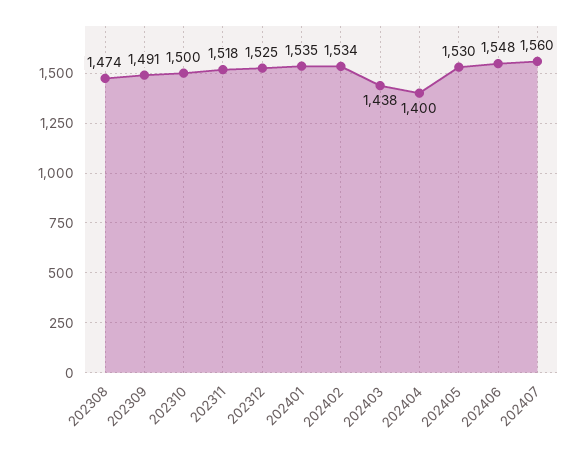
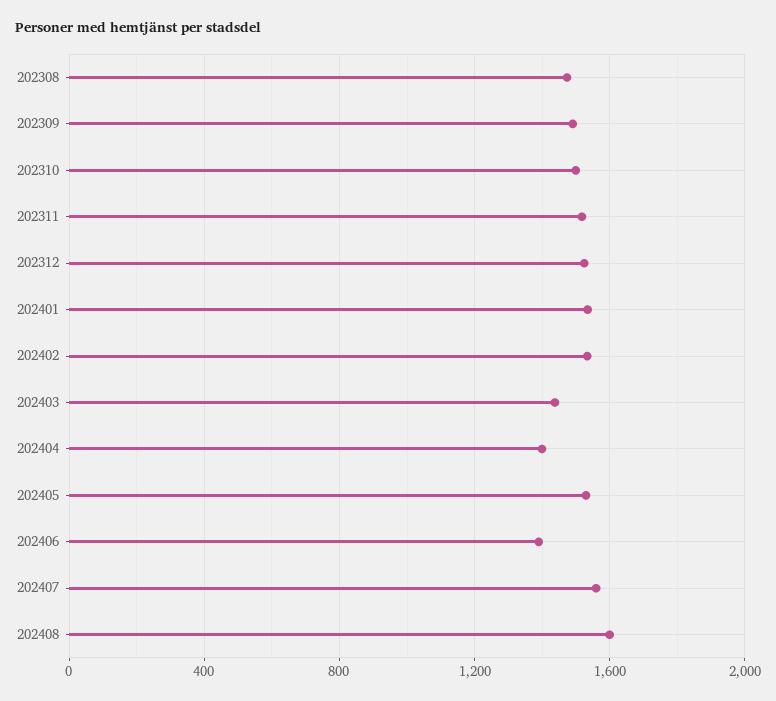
202406: 1548 -> 1400
202408: none -> 1600

